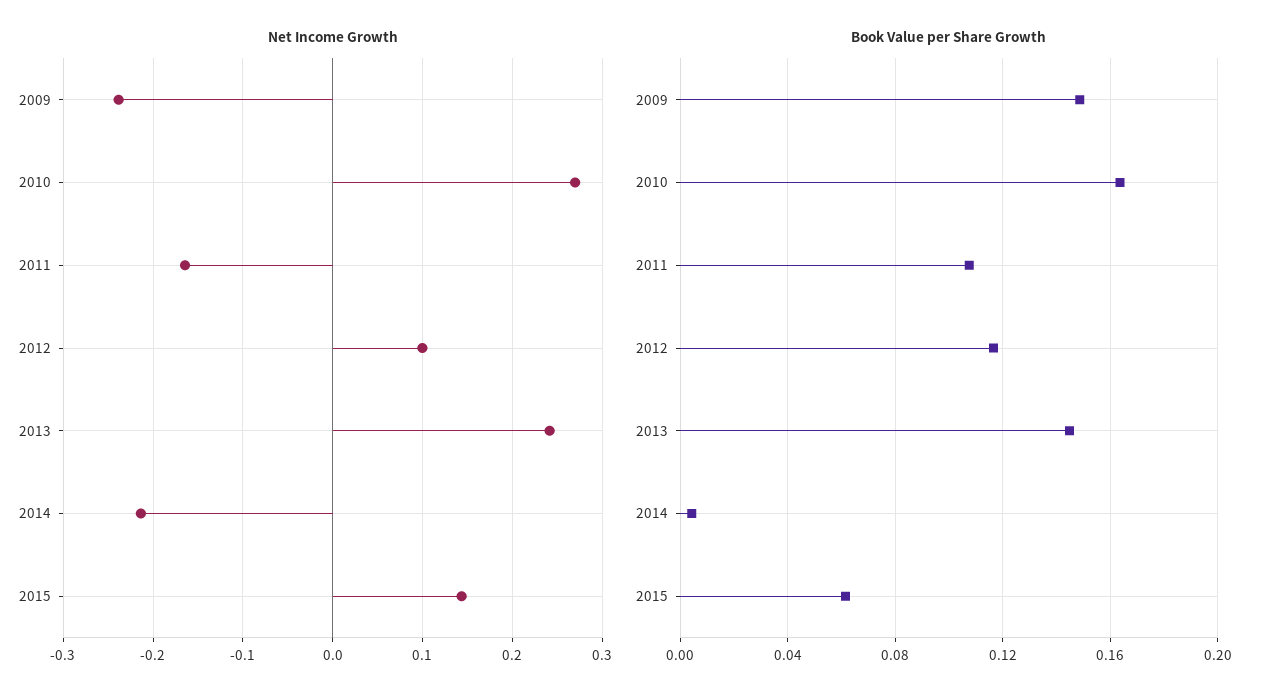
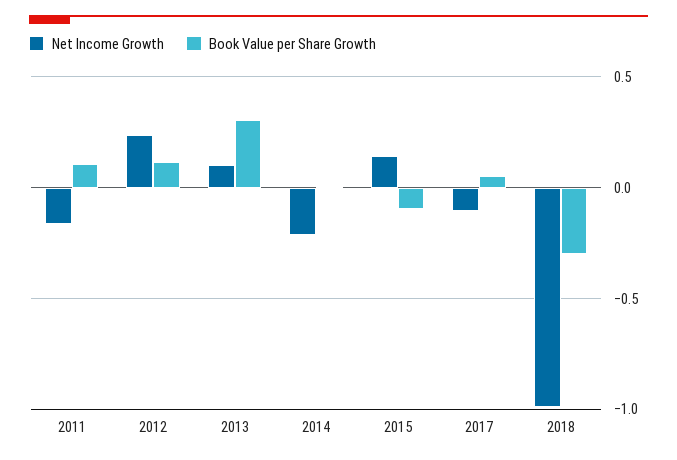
Net Income Growth, 2009: -0.24 -> none
Net Income Growth, 2010: 0.27 -> none
Net Income Growth, 2012: 0.1 -> 0.25
Net Income Growth, 2013: 0.24 -> 0.1
Book Value per Share Growth, 2009: 0.15 -> none
Book Value per Share Growth, 2010: 0.165 -> none
Book Value per Share Growth, 2013: 0.145 -> 0.3
Book Value per Share Growth, 2015: 0.06 -> -0.1
Net Income Growth, 2017: none -> -0.1
Book Value per Share Growth, 2017: none -> 0.05
Net Income Growth, 2018: none -> -1
Book Value per Share Growth, 2018: none -> -0.3

